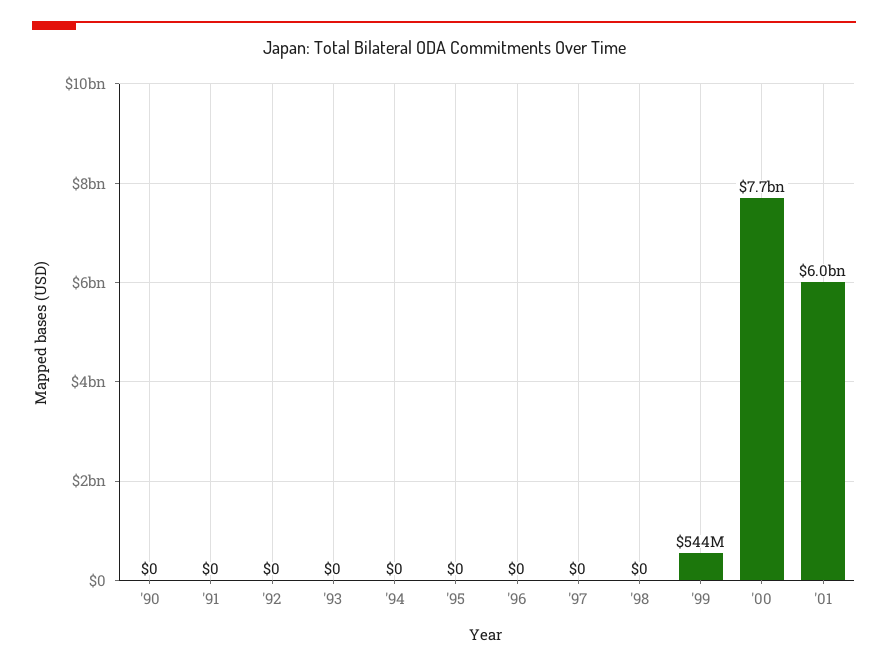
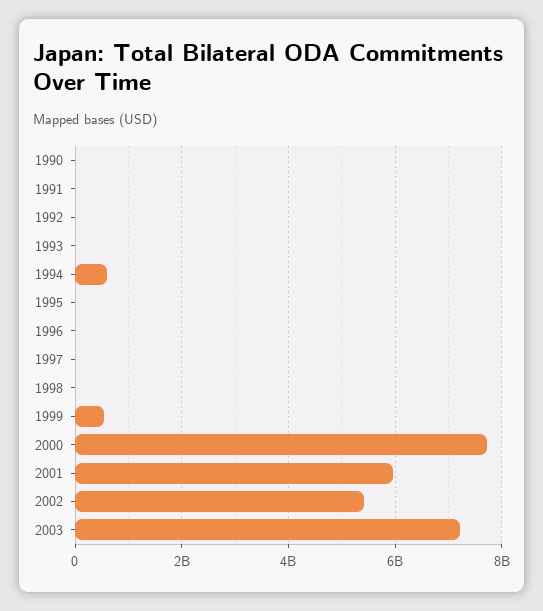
'94: 0 -> 600000000
2002: none -> 5400000000
2003: none -> 7200000000

